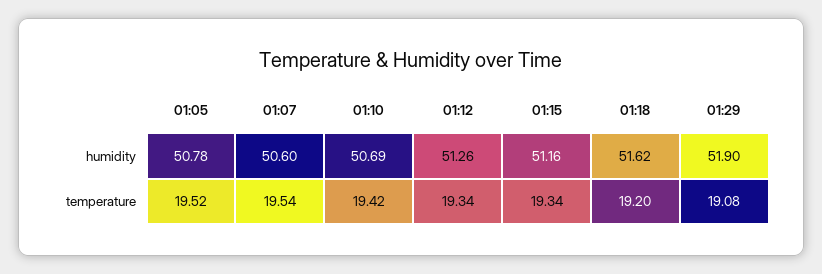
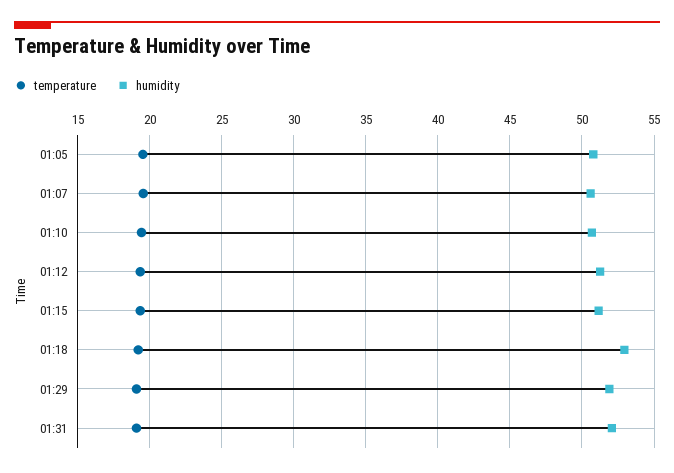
humidity, 01:18: 51.62 -> 53
temperature, 01:31: none -> 19
humidity, 01:31: none -> 52

